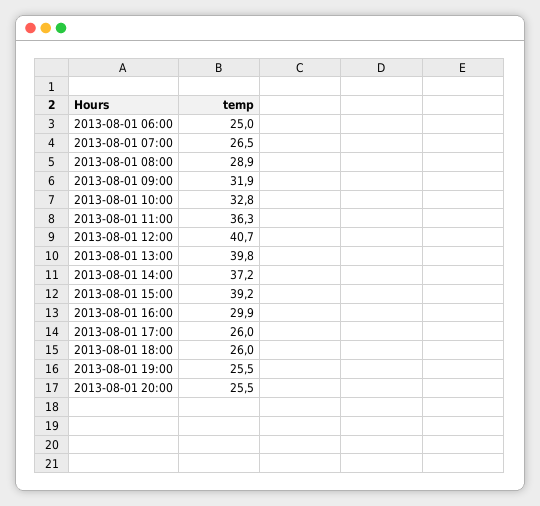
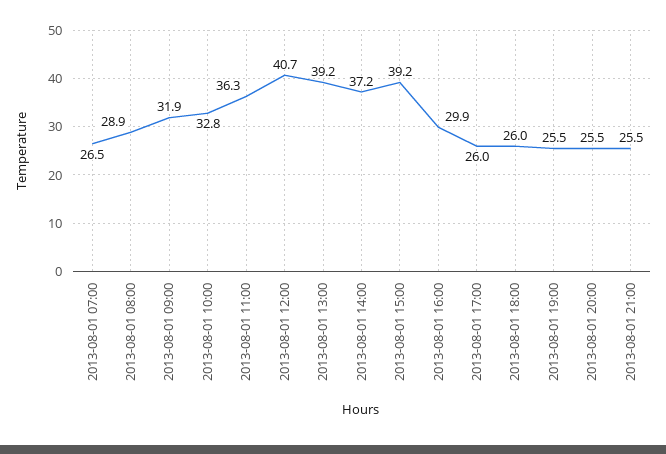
2013-08-01 06:00: 25 -> none
2013-08-01 13:00: 39.8 -> 39.2
2013-08-01 21:00: none -> 25.5

